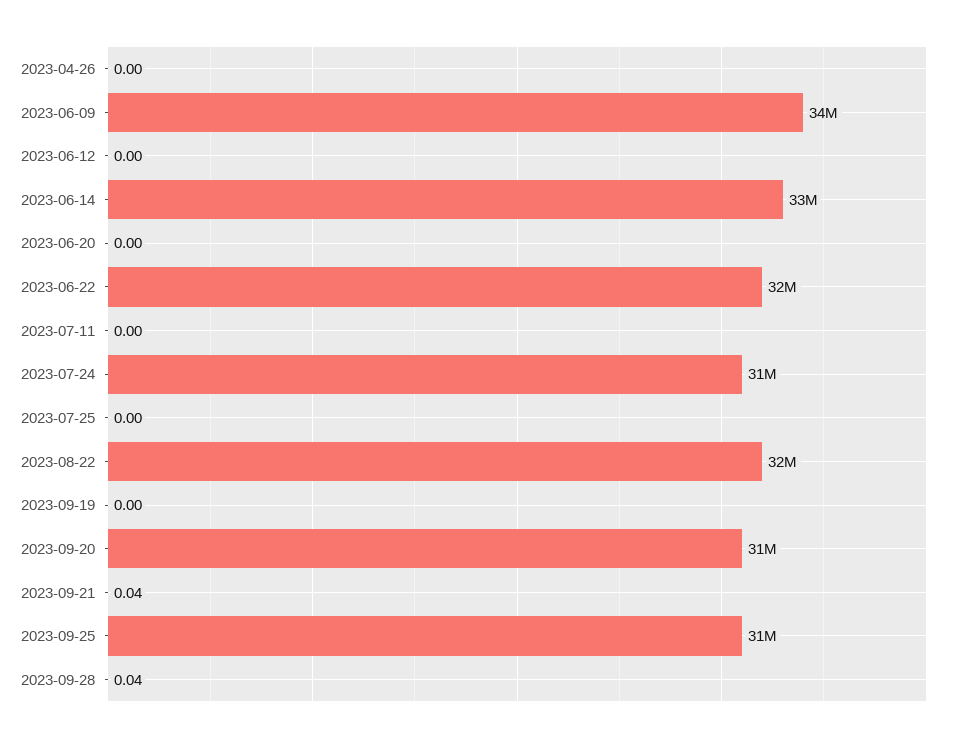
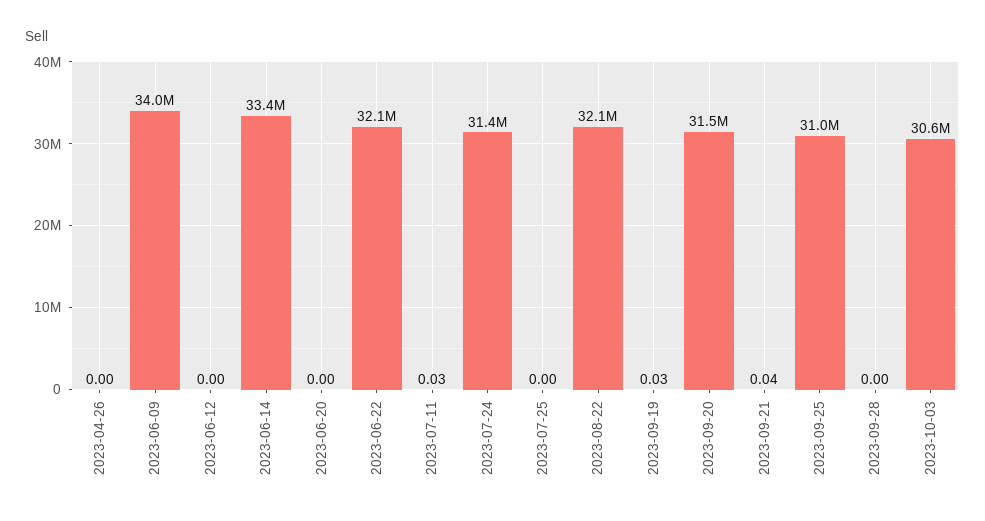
2023-07-11: 0 -> 0.03
2023-09-19: 0 -> 0.03
2023-09-28: 0.04 -> 0
2023-10-03: none -> 30600000

